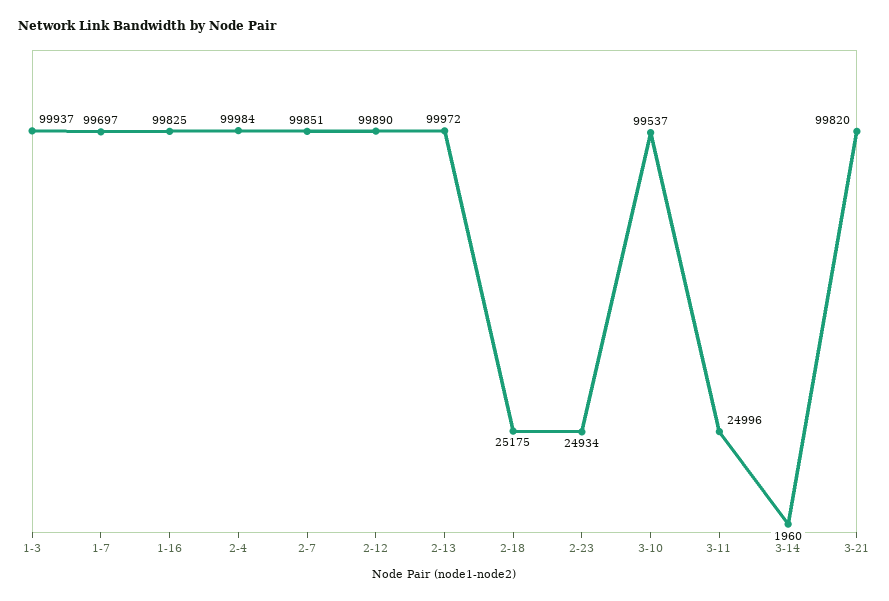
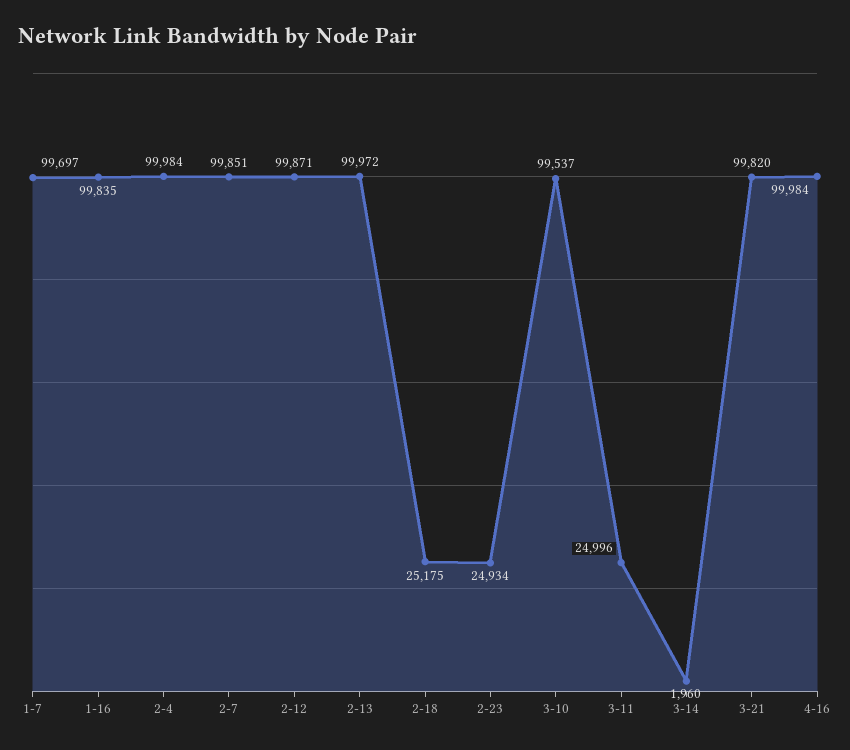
1-3: 99937 -> none
1-16: 99825 -> 99835
2-12: 99890 -> 99871
4-16: none -> 99984

